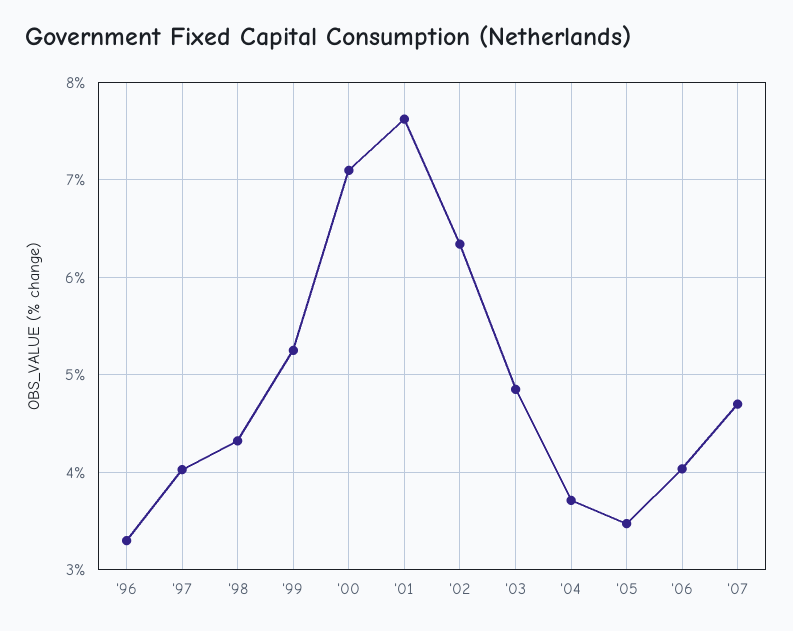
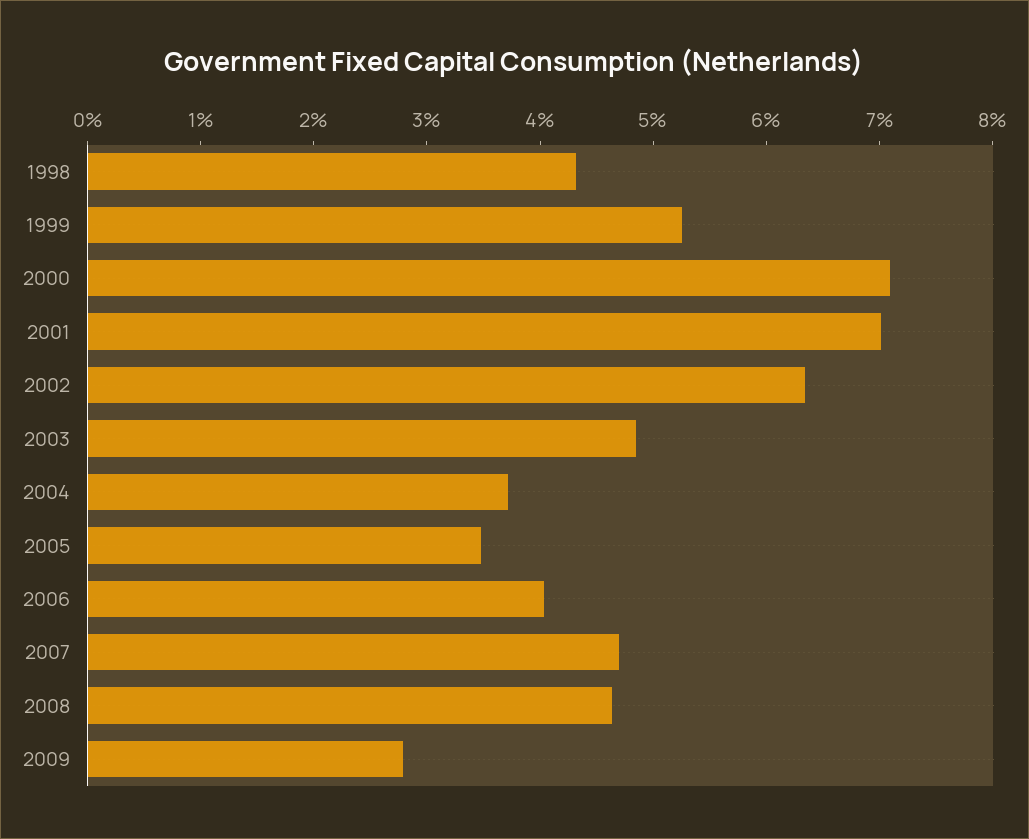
'96: 3.3 -> none
'97: 4 -> none
'01: 7.6 -> 7
2008: none -> 4.6
2009: none -> 2.8

